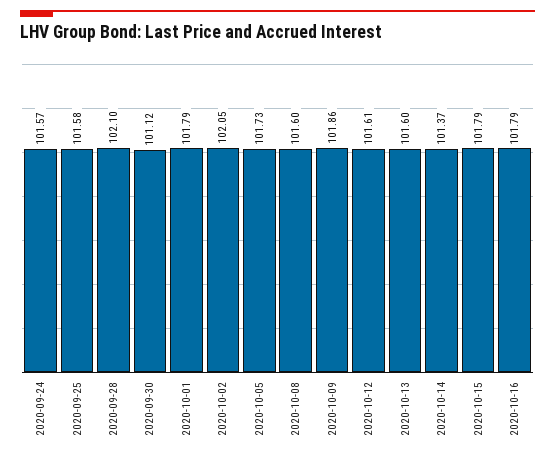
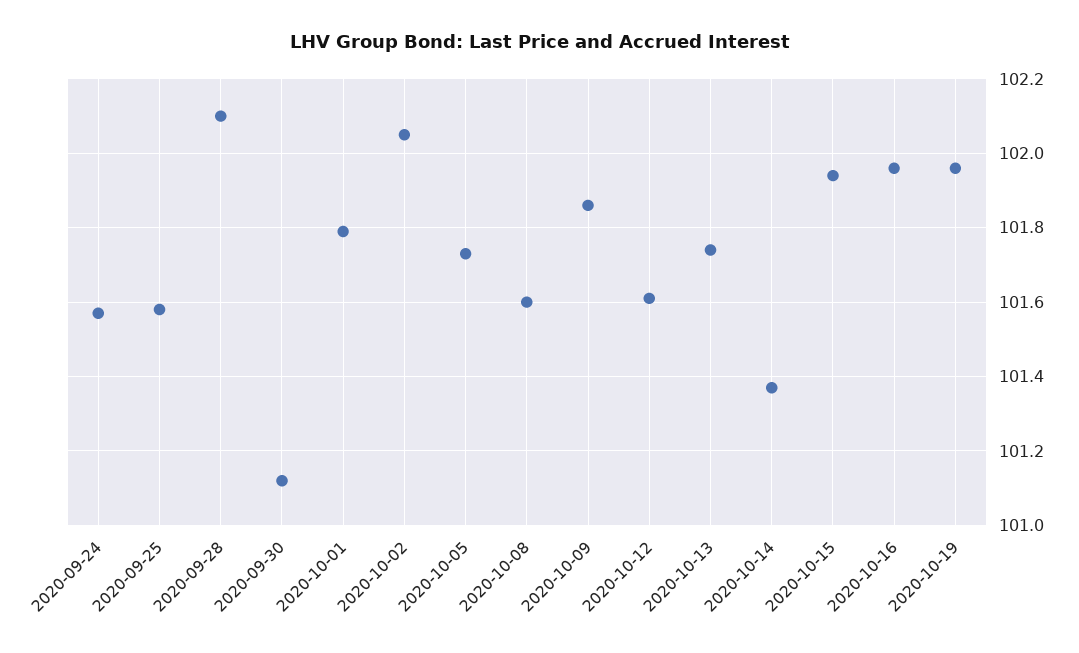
2020-10-13: 101.6 -> 101.75
2020-10-15: 101.79 -> 101.95
2020-10-16: 101.79 -> 101.95
2020-10-19: none -> 101.95

